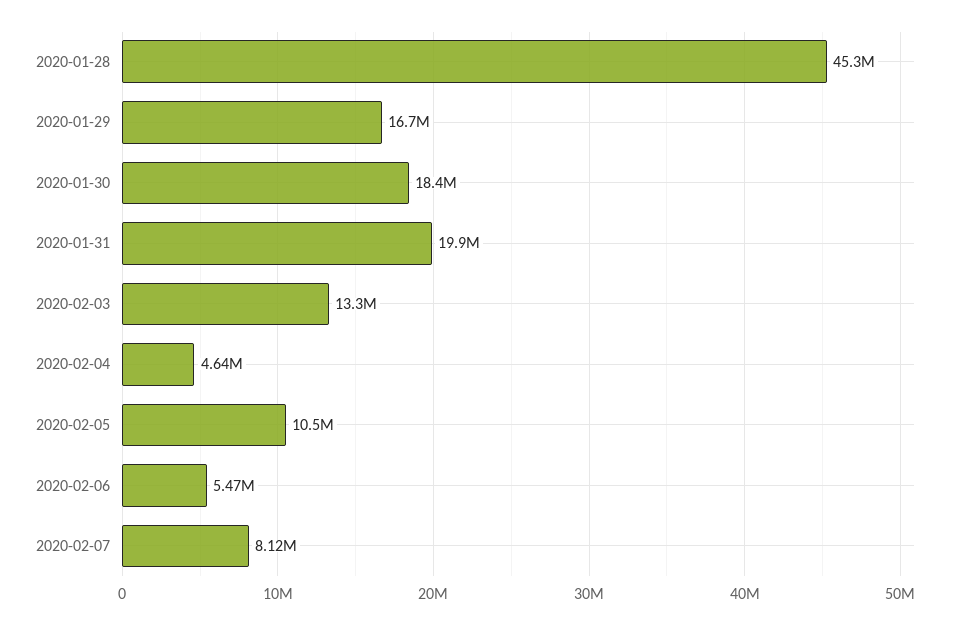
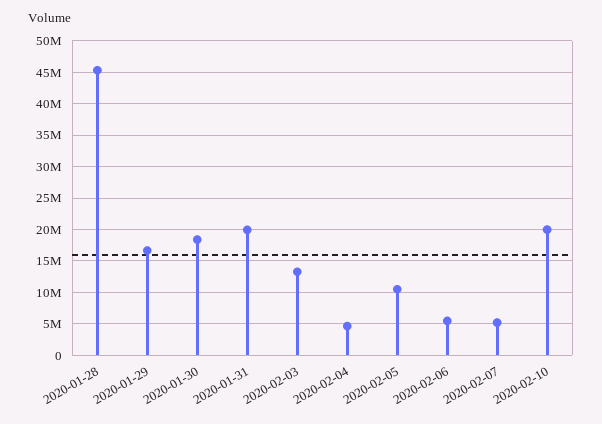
2020-02-07: 8120000 -> 5000000
2020-02-10: none -> 20000000

